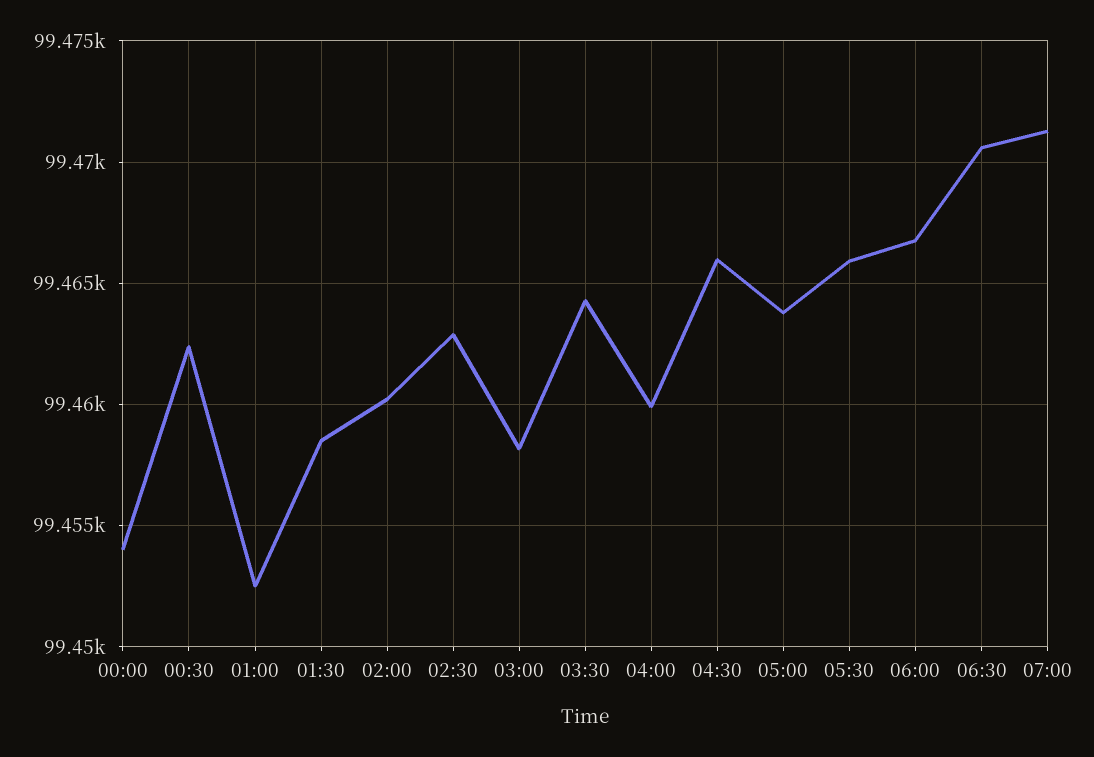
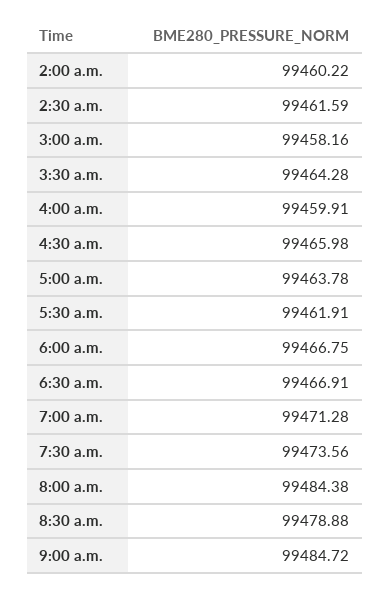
00:00: 99454 -> none
00:30: 99462.5 -> none
01:00: 99452.5 -> none
01:30: 99458.5 -> none
02:30: 99463 -> 99461.59
05:30: 99466 -> 99461.91
06:30: 99470.5 -> 99466.91
7:30 a.m.: none -> 99473.56
8:00 a.m.: none -> 99484.38
8:30 a.m.: none -> 99478.88
9:00 a.m.: none -> 99484.72

